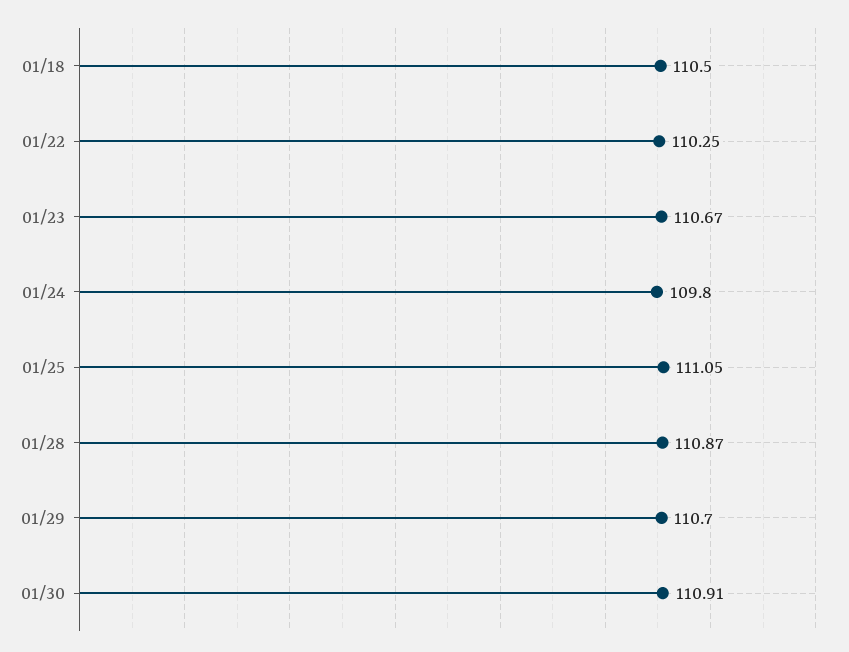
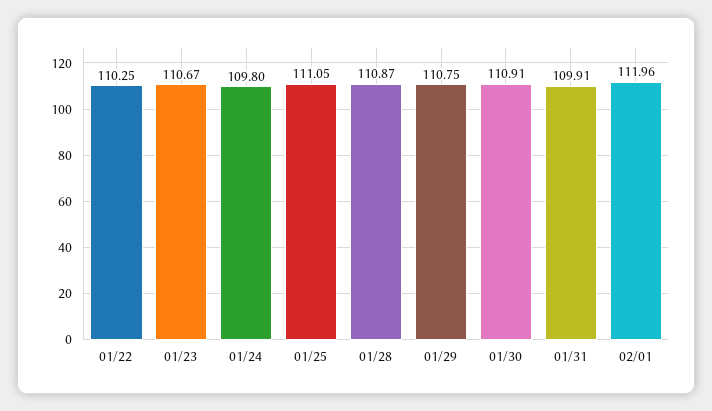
01/18: 110.5 -> none
01/29: 110.7 -> 110.75
01/31: none -> 109.91
02/01: none -> 111.96

